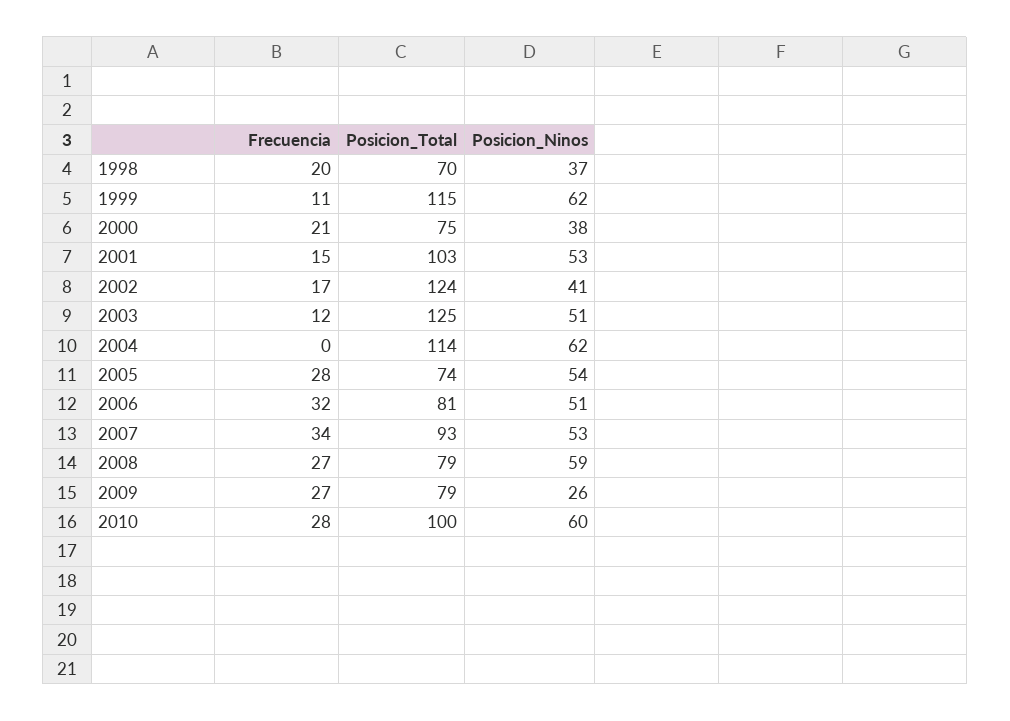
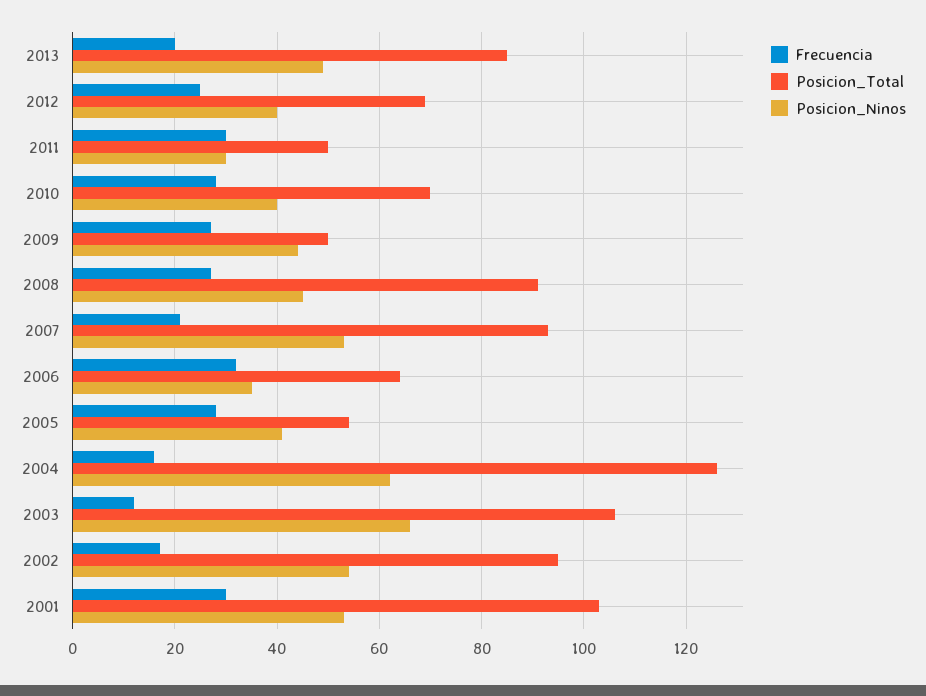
Frecuencia, 1998: 20 -> none
Posicion_Total, 1998: 70 -> none
Posicion_Ninos, 1998: 37 -> none
Frecuencia, 1999: 11 -> none
Posicion_Total, 1999: 115 -> none
Posicion_Ninos, 1999: 62 -> none
Frecuencia, 2000: 21 -> none
Posicion_Total, 2000: 75 -> none
Posicion_Ninos, 2000: 38 -> none
Frecuencia, 2001: 15 -> 30
Posicion_Total, 2002: 124 -> 95
Posicion_Ninos, 2002: 41 -> 55
Posicion_Total, 2003: 125 -> 105
Posicion_Ninos, 2003: 51 -> 65
Frecuencia, 2004: 0 -> 15
Posicion_Total, 2004: 114 -> 125
Posicion_Total, 2005: 74 -> 55
Posicion_Ninos, 2005: 54 -> 40
Posicion_Total, 2006: 81 -> 65
Posicion_Ninos, 2006: 51 -> 35
Frecuencia, 2007: 34 -> 20
Posicion_Total, 2008: 79 -> 90
Posicion_Ninos, 2008: 59 -> 45
Posicion_Total, 2009: 79 -> 50
Posicion_Ninos, 2009: 26 -> 45
Posicion_Total, 2010: 100 -> 70
Posicion_Ninos, 2010: 60 -> 40
Frecuencia, 2013: none -> 20
Posicion_Total, 2013: none -> 85
Posicion_Ninos, 2013: none -> 50
Frecuencia, 2012: none -> 25
Posicion_Total, 2012: none -> 70
Posicion_Ninos, 2012: none -> 40
Frecuencia, 2011: none -> 30
Posicion_Total, 2011: none -> 50
Posicion_Ninos, 2011: none -> 30

